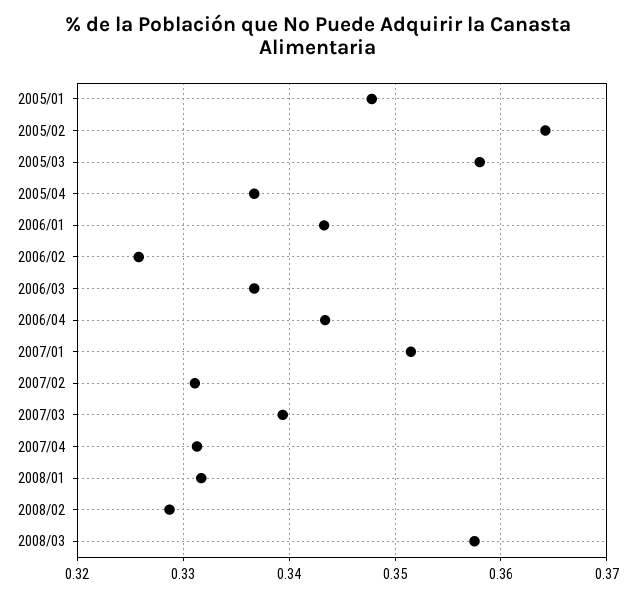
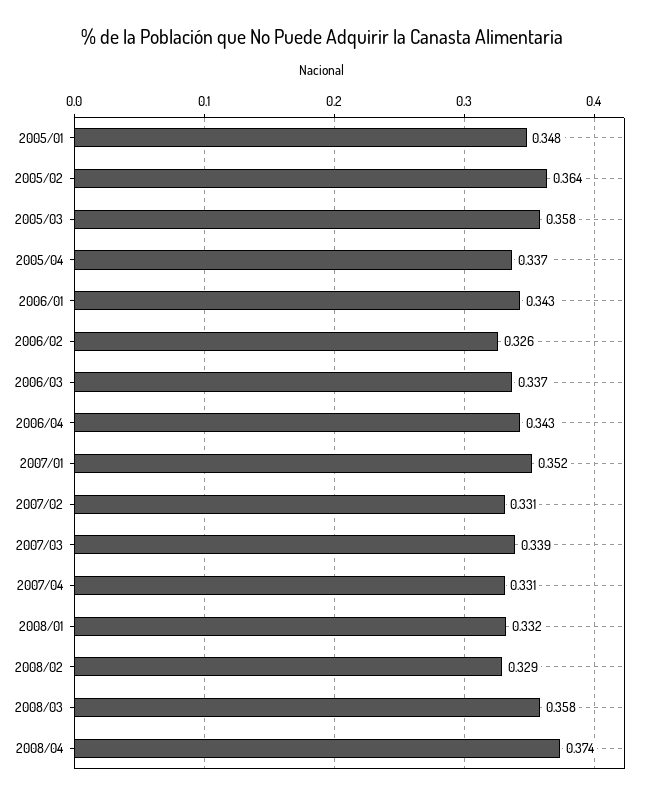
2008/04: none -> 0.374

